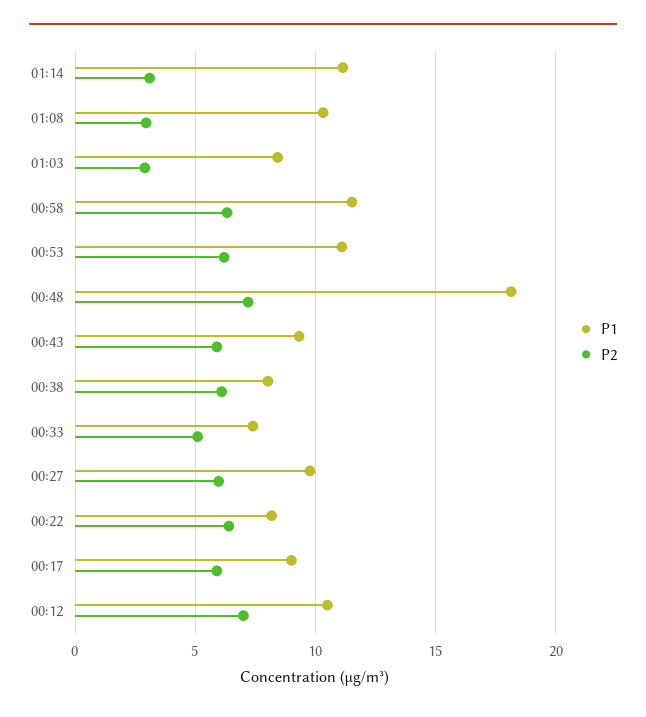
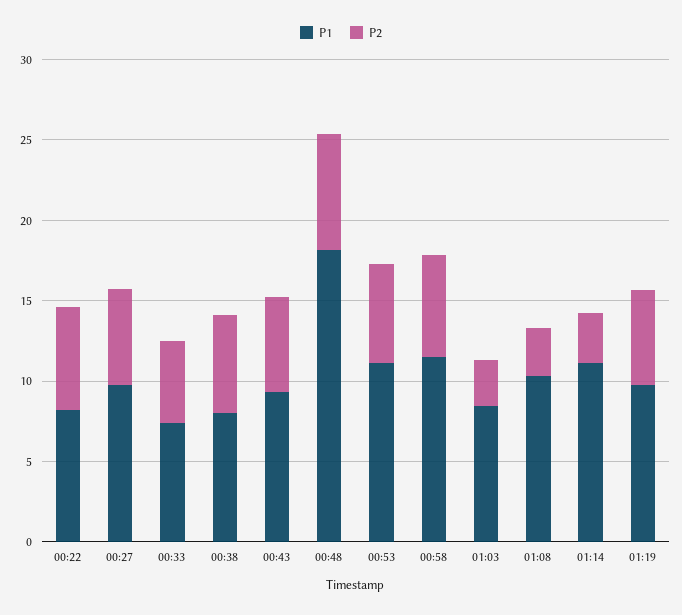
P1, 00:17: 9 -> none
P2, 00:17: 6 -> none
P1, 00:12: 10.5 -> none
P2, 00:12: 7 -> none
P1, 01:19: none -> 10
P2, 01:19: none -> 6

